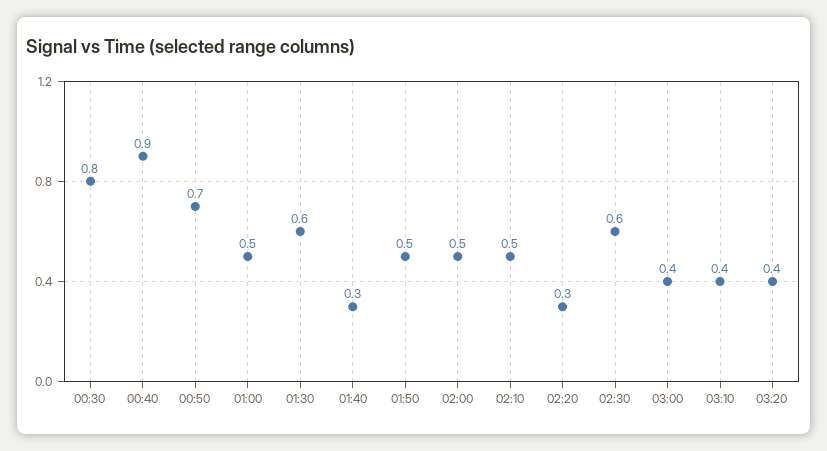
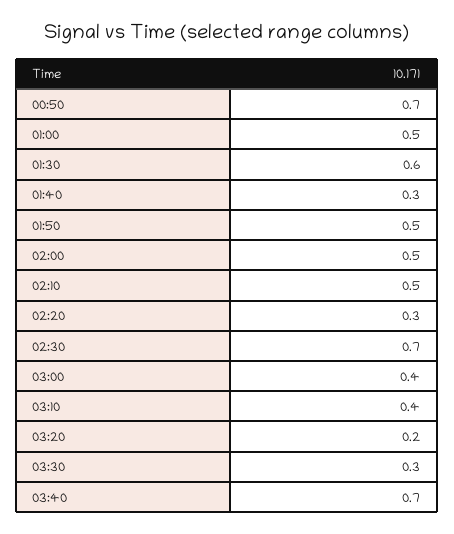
00:30: 0.8 -> none
00:40: 0.9 -> none
02:30: 0.6 -> 0.7
03:20: 0.4 -> 0.2
03:30: none -> 0.3
03:40: none -> 0.7

